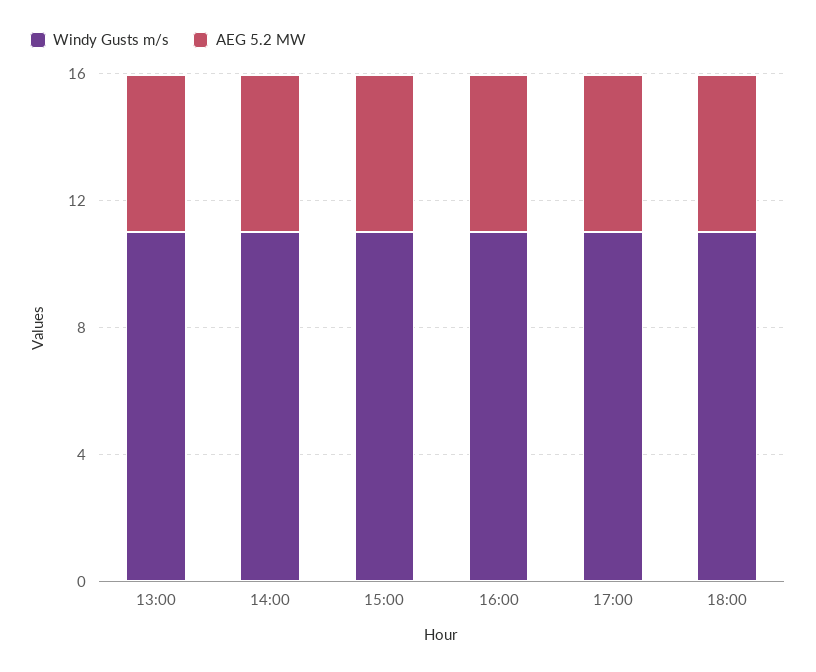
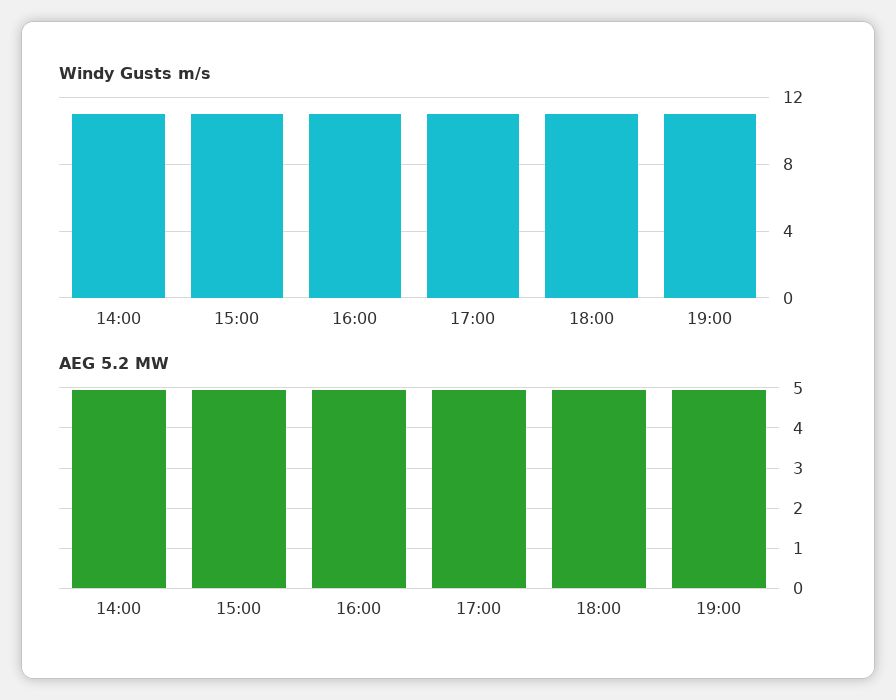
Windy Gusts m/s, 13:00: 11 -> none
AEG 5.2 MW, 13:00: 5 -> none
Windy Gusts m/s, 19:00: none -> 11
AEG 5.2 MW, 19:00: none -> 5

